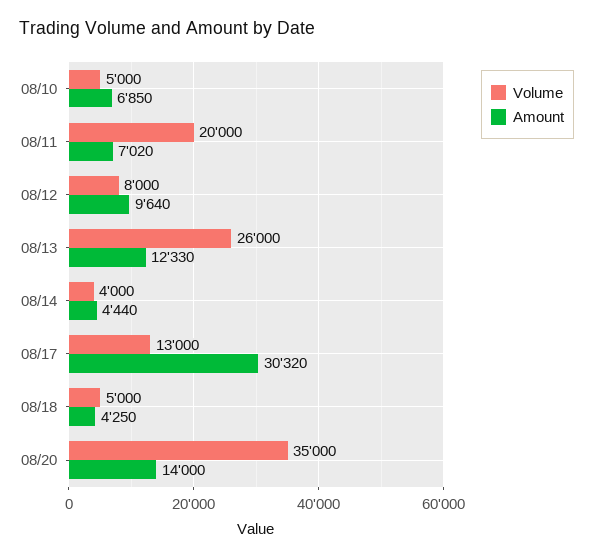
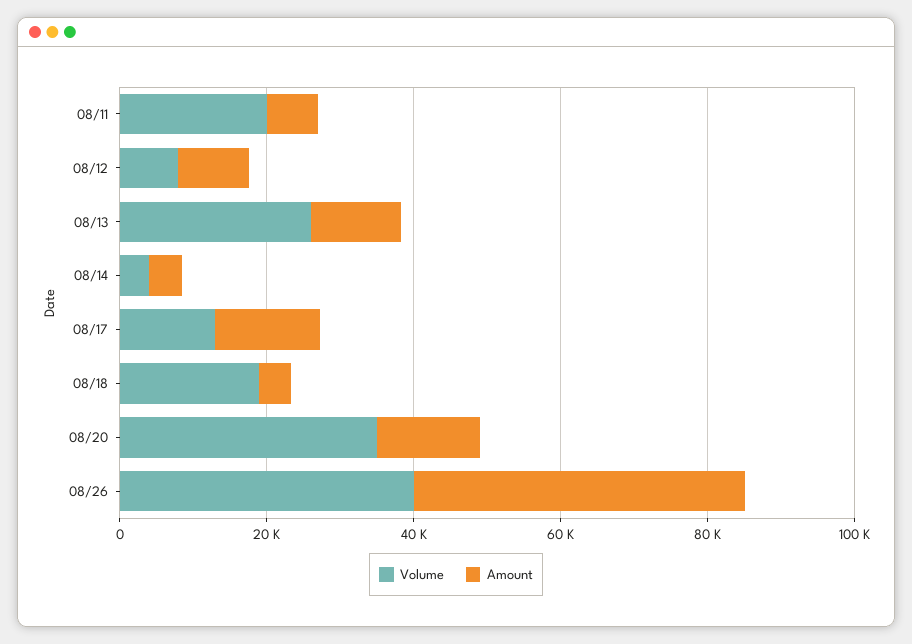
Volume, 08/10: 5000 -> none
Amount, 08/10: 6850 -> none
Amount, 08/17: 30320 -> 15000
Volume, 08/18: 5000 -> 20000
Volume, 08/26: none -> 40000
Amount, 08/26: none -> 45000

